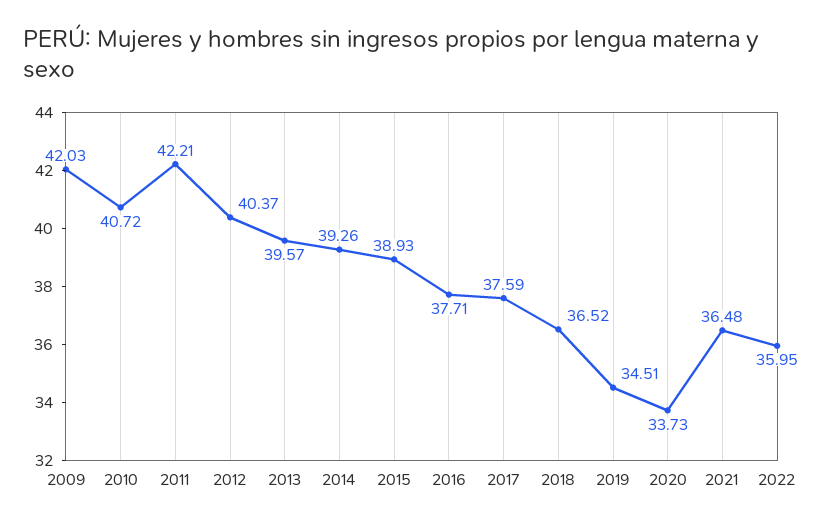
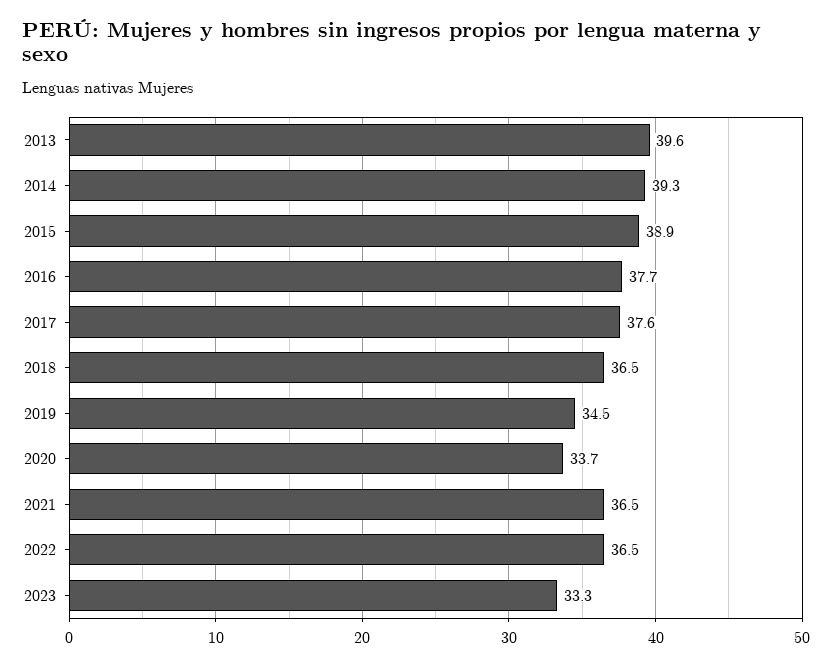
2009: 42.03 -> none
2010: 40.72 -> none
2011: 42.21 -> none
2012: 40.37 -> none
2022: 35.95 -> 36.5
2023: none -> 33.3

